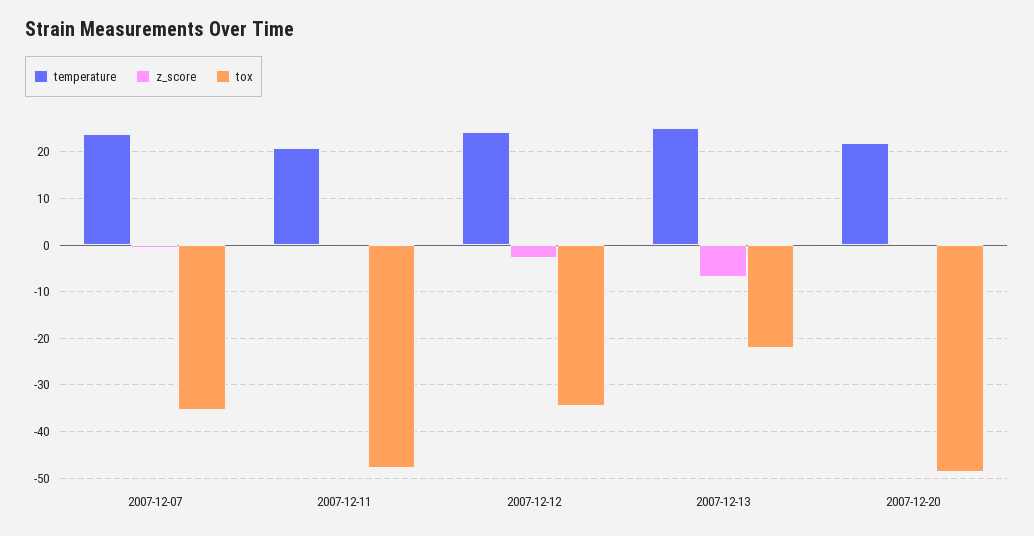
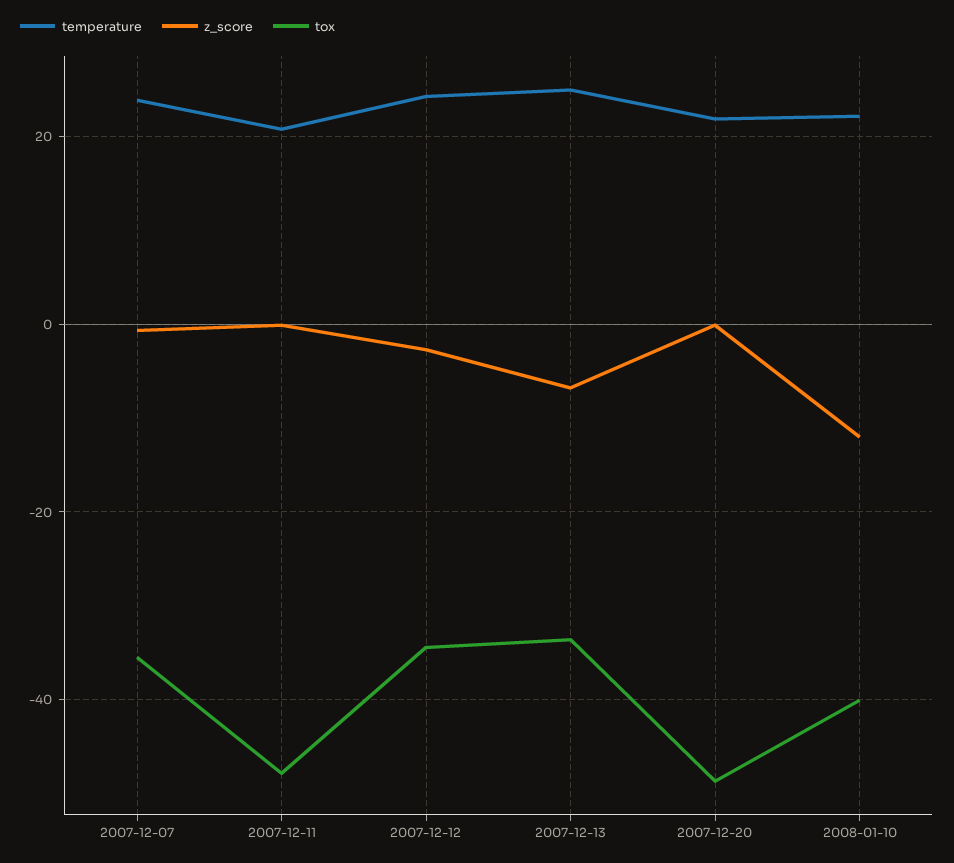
tox, 2007-12-13: -22 -> -34
temperature, 2008-01-10: none -> 22
z_score, 2008-01-10: none -> -12
tox, 2008-01-10: none -> -40

